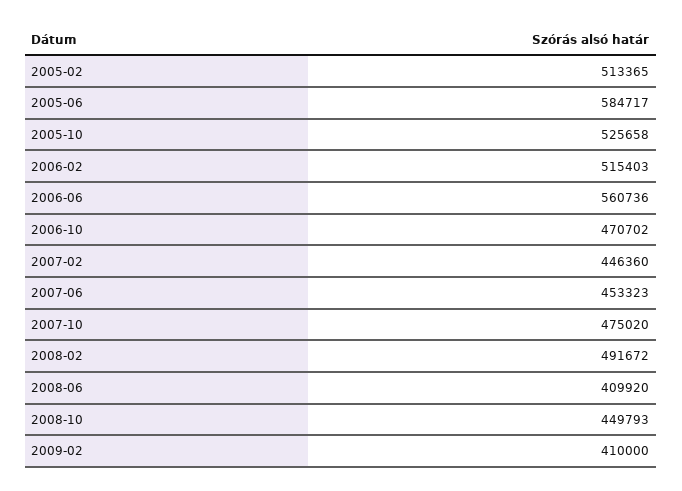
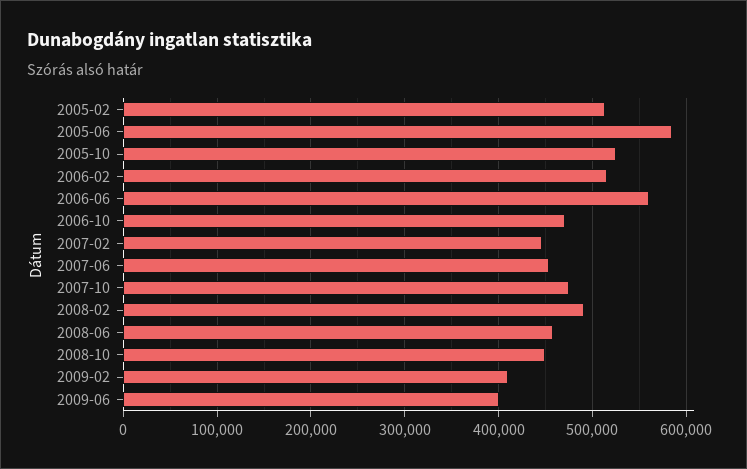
2008-06: 409920 -> 460000
2009-06: none -> 400000

